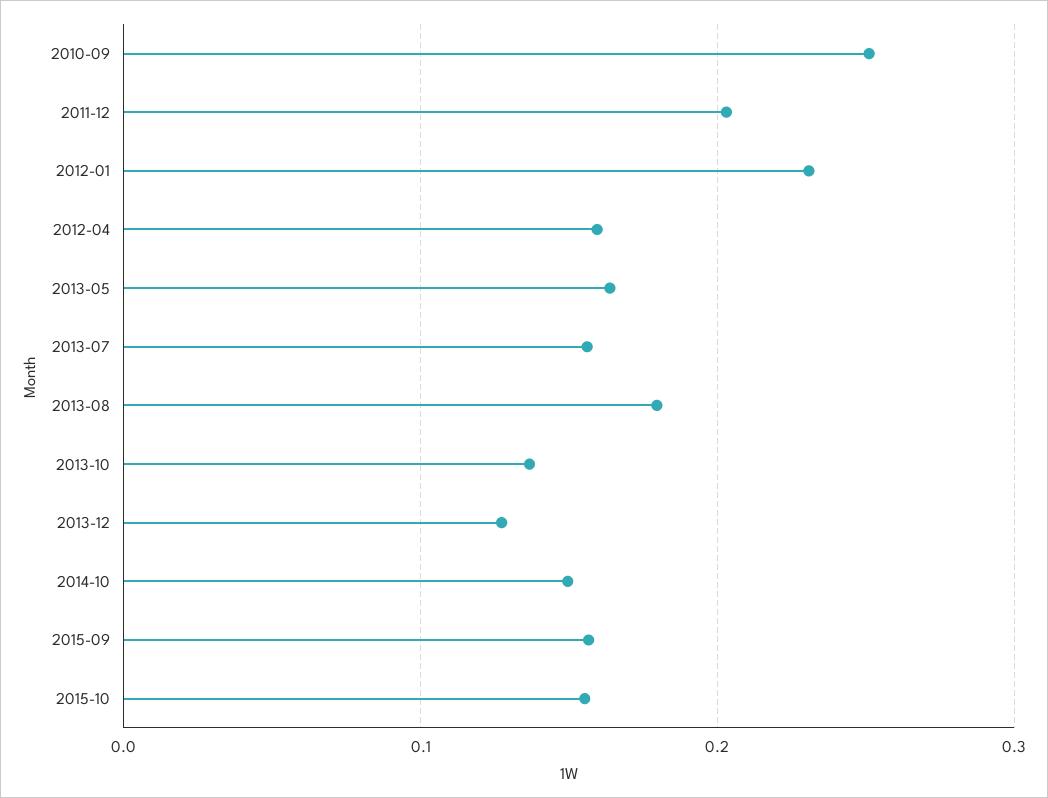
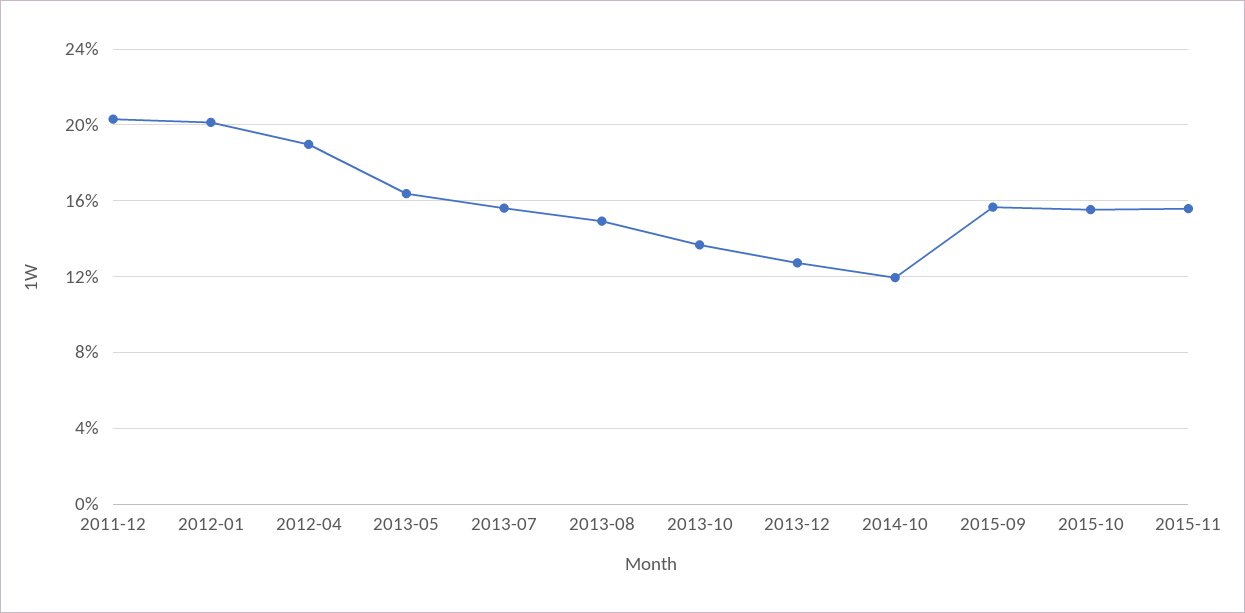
2010-09: 0.25 -> none
2012-01: 0.23 -> 0.2
2012-04: 0.16 -> 0.19
2013-08: 0.18 -> 0.15
2014-10: 0.15 -> 0.12
2015-11: none -> 0.155

